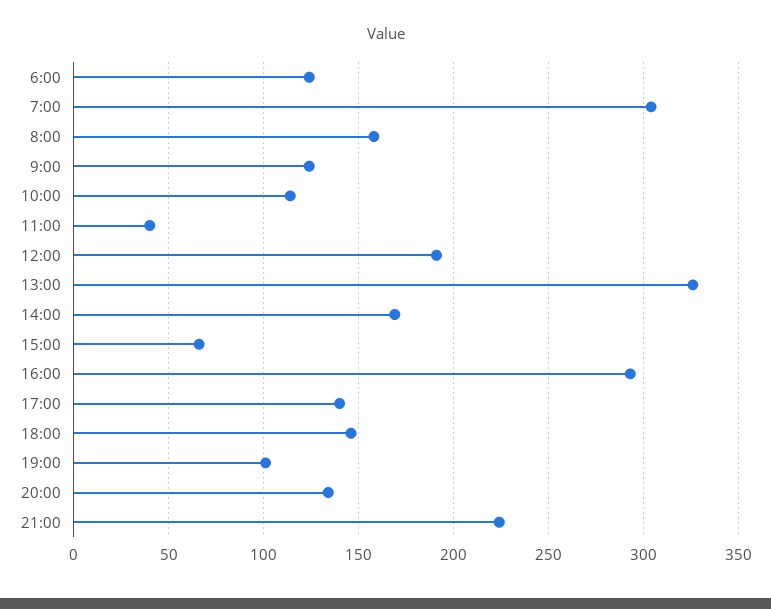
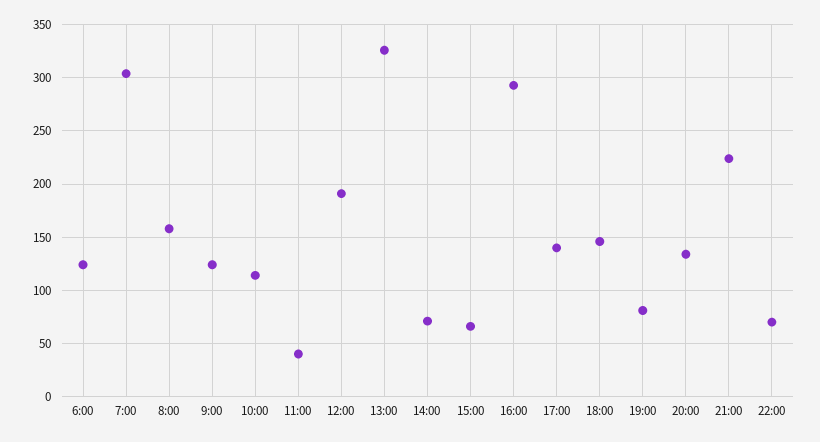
14:00: 170 -> 70
19:00: 100 -> 80
22:00: none -> 70

